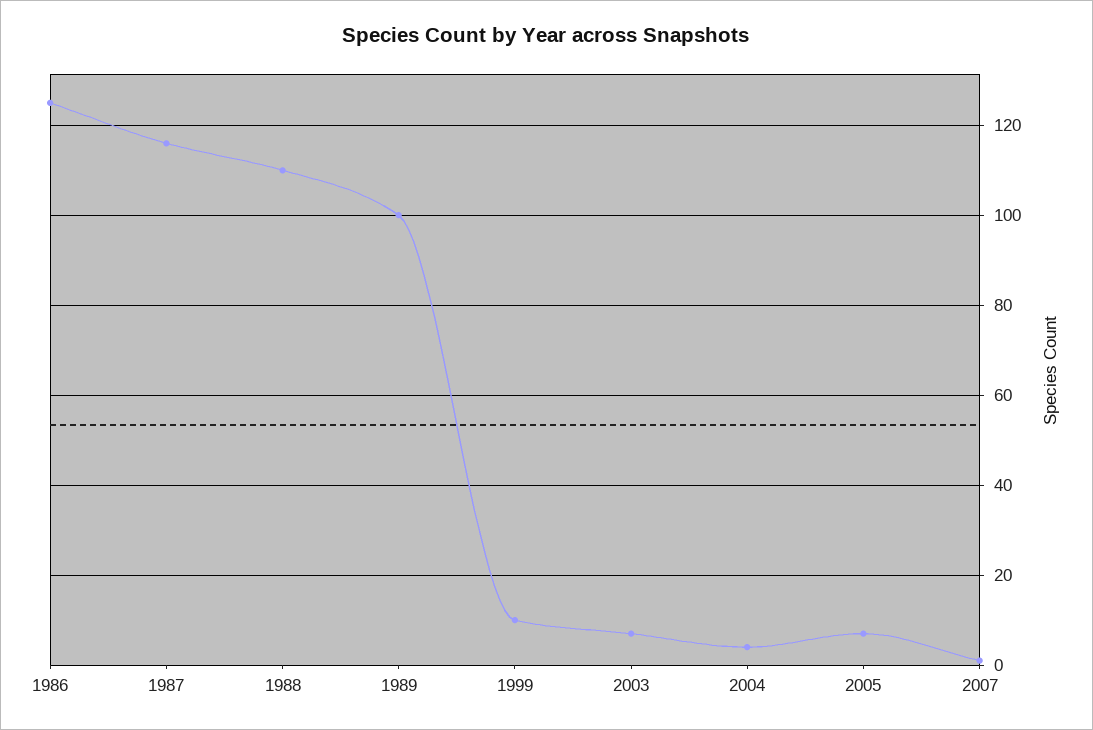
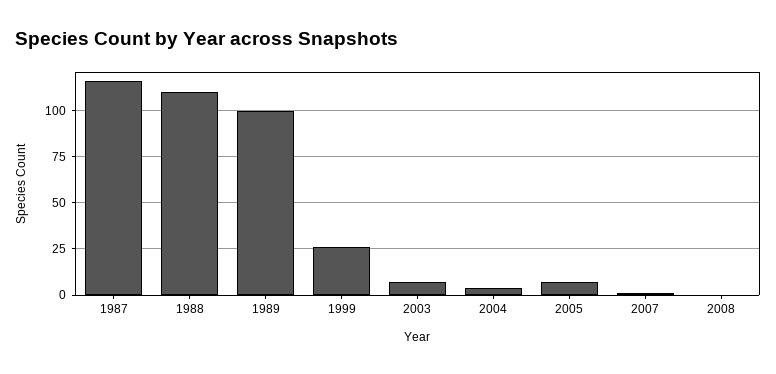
1986: 125 -> none
1999: 10 -> 25
2008: none -> 0

